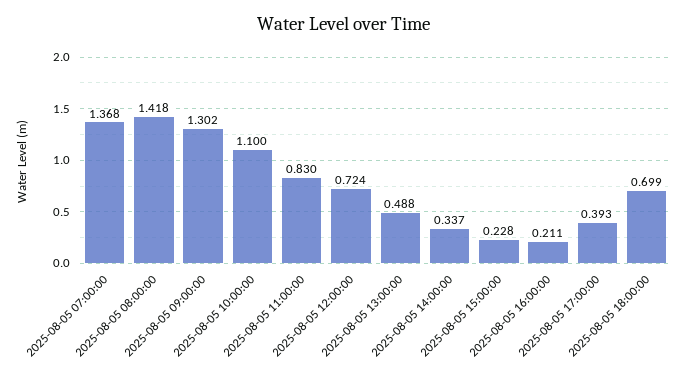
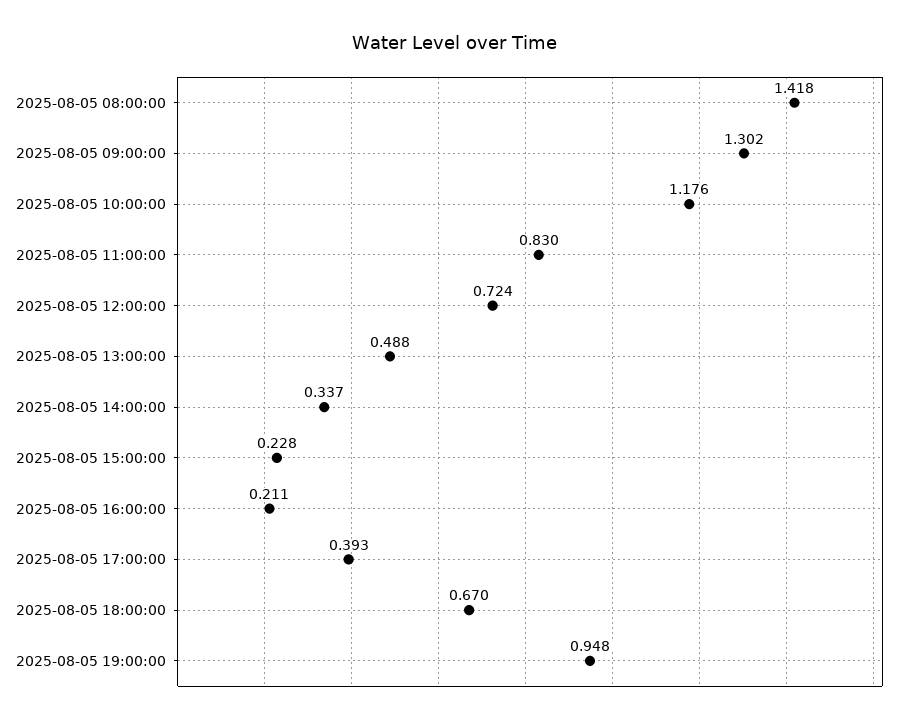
2025-08-05 07:00:00: 1.368 -> none
2025-08-05 10:00:00: 1.1 -> 1.176
2025-08-05 18:00:00: 0.699 -> 0.67
2025-08-05 19:00:00: none -> 0.948

